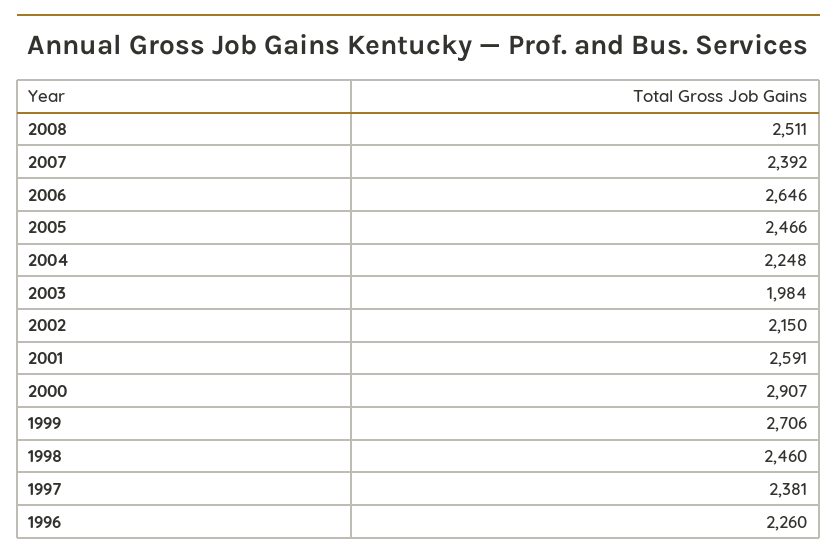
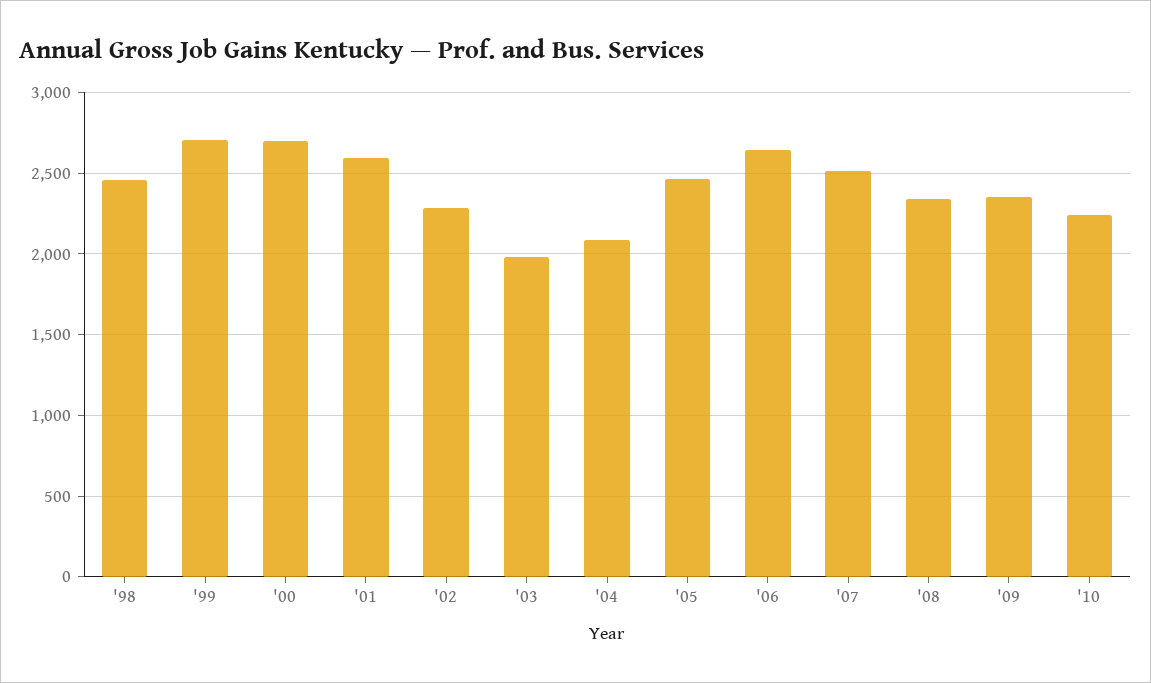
2008: 2511 -> 2350
2007: 2392 -> 2500
2004: 2248 -> 2100
2002: 2150 -> 2300
2000: 2907 -> 2700
1997: 2381 -> none
1996: 2260 -> none
'09: none -> 2350
'10: none -> 2250

